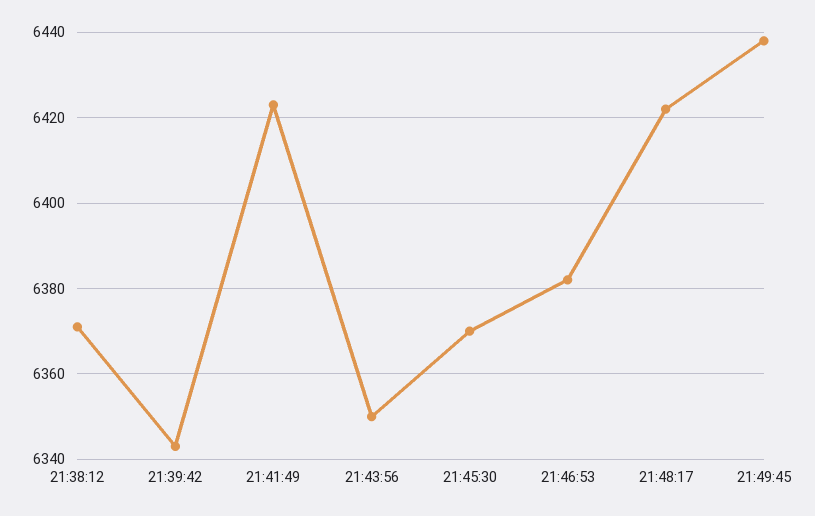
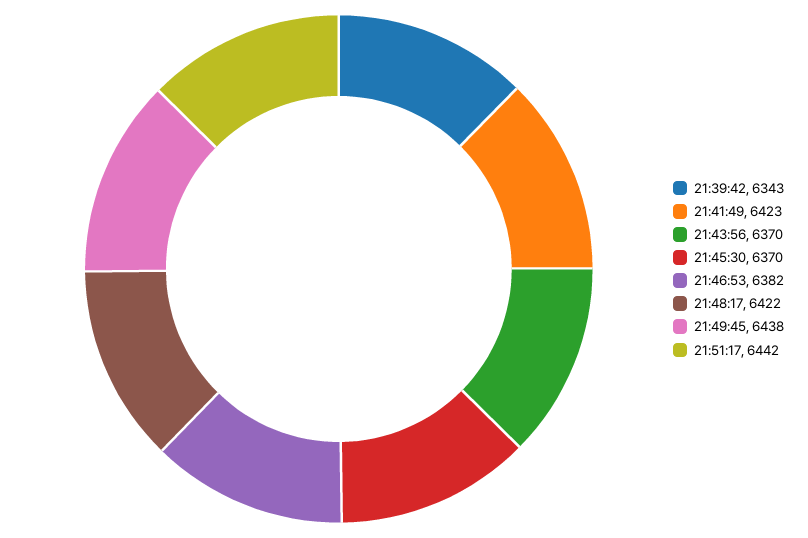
21:38:12: 6370 -> none
21:43:56: 6350 -> 6370
21:51:17: none -> 6442

